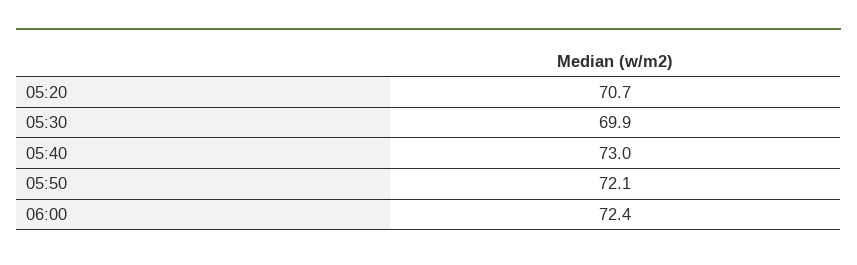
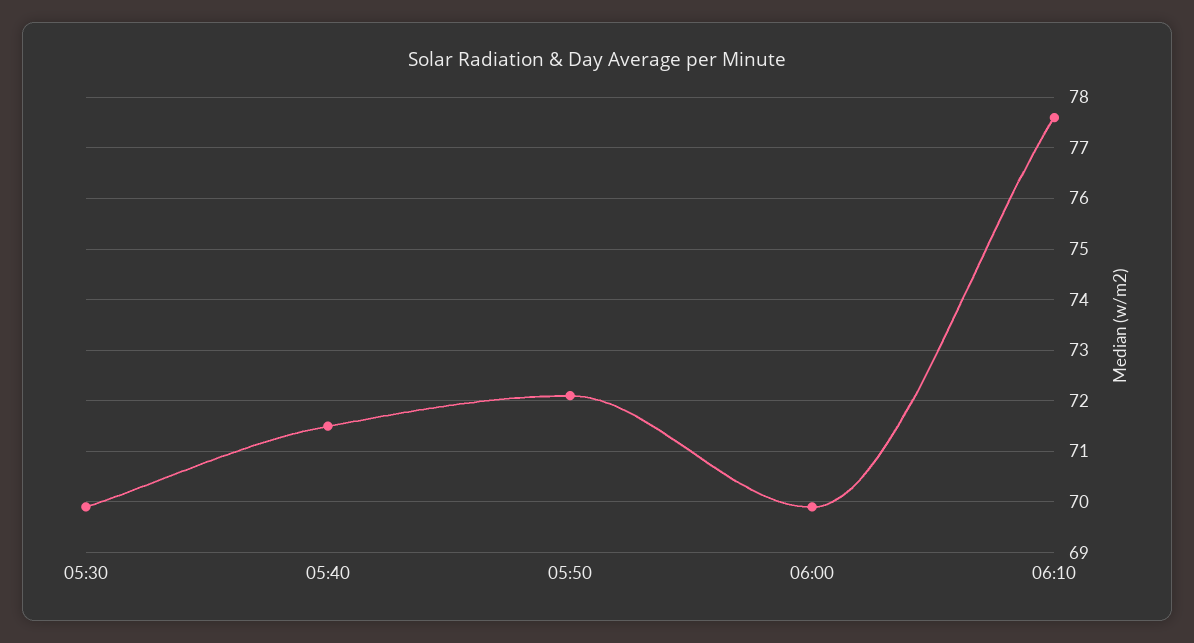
05:20: 70.7 -> none
05:40: 73 -> 71.5
06:00: 72.4 -> 70
06:10: none -> 77.5

